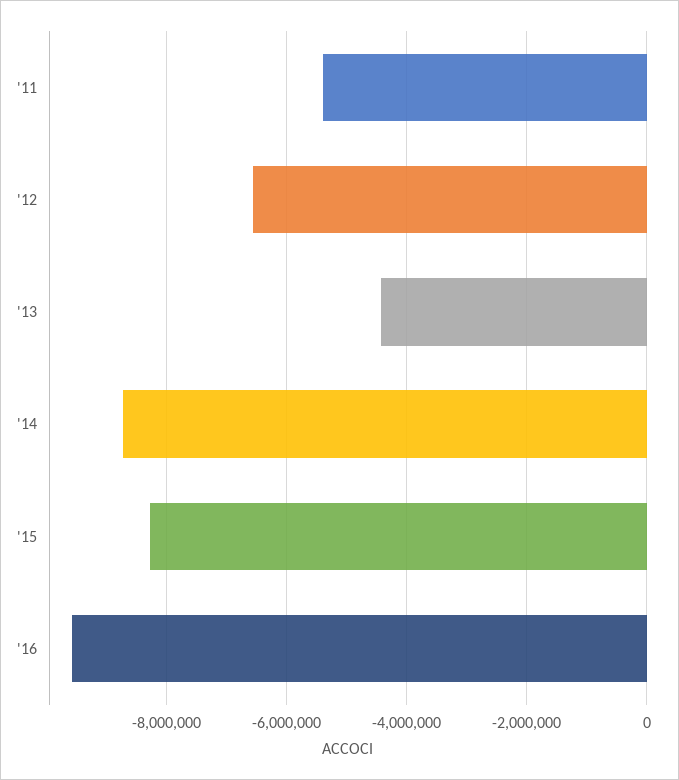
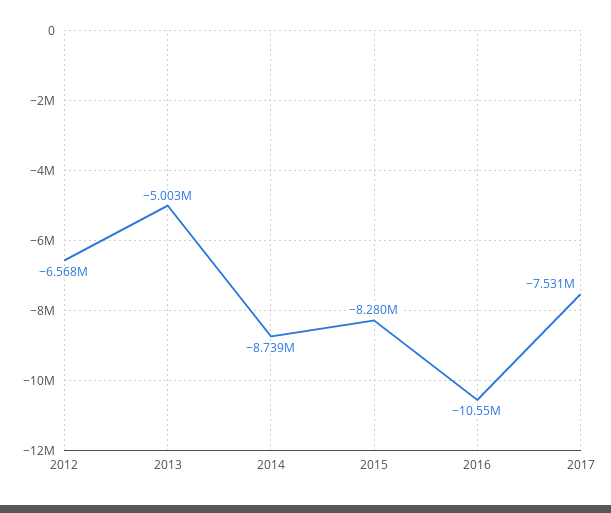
'11: -5400000 -> none
'13: -4400000 -> -5003000
'16: -9600000 -> -10550000
2017: none -> -7531000

